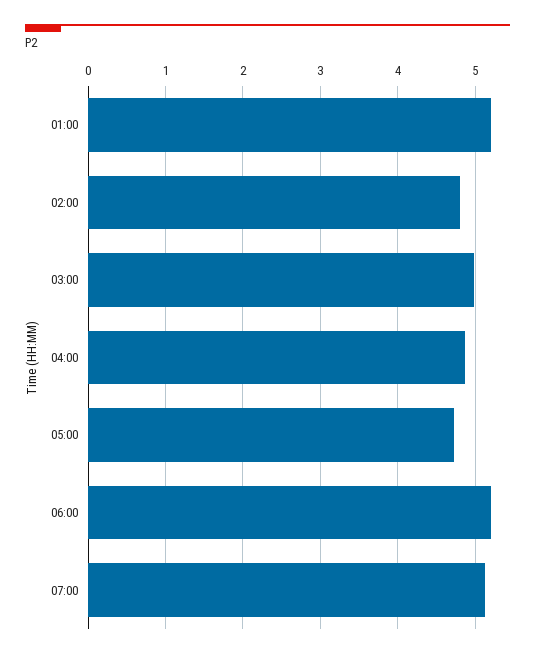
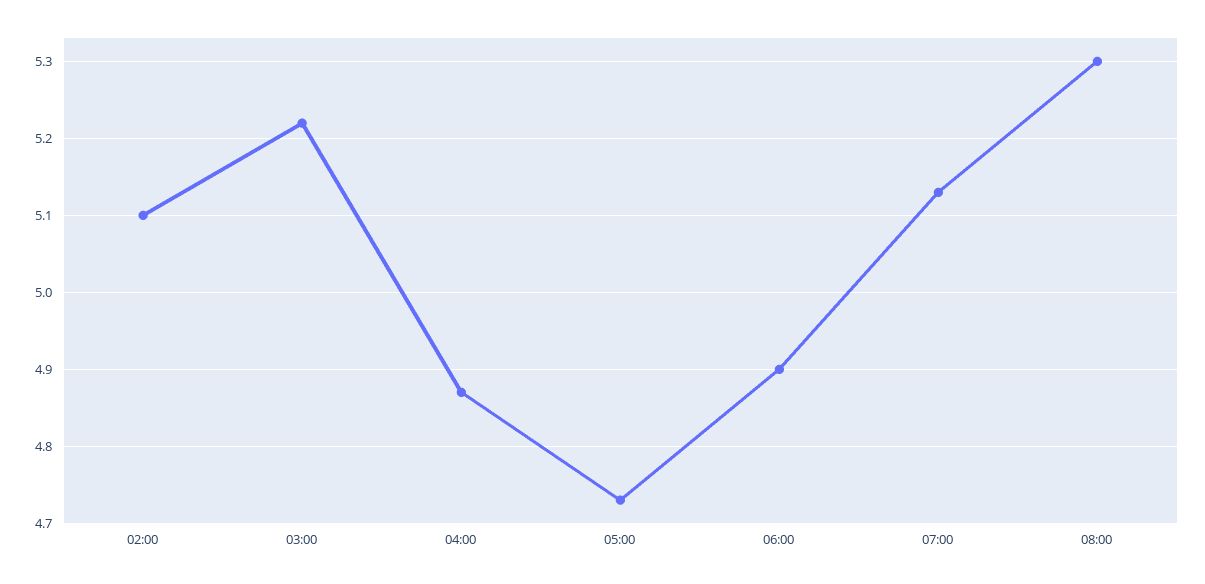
01:00: 5.2 -> none
02:00: 4.8 -> 5.1
03:00: 5 -> 5.22
06:00: 5.2 -> 4.9
08:00: none -> 5.3

